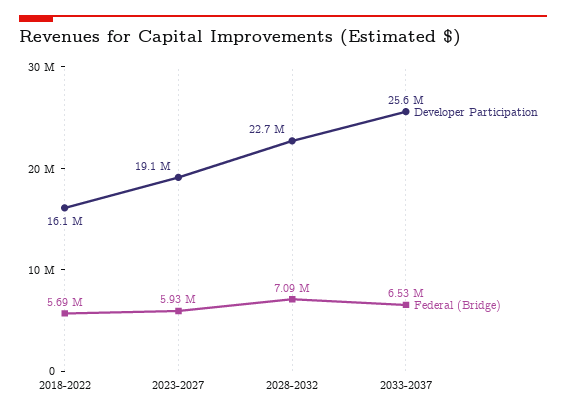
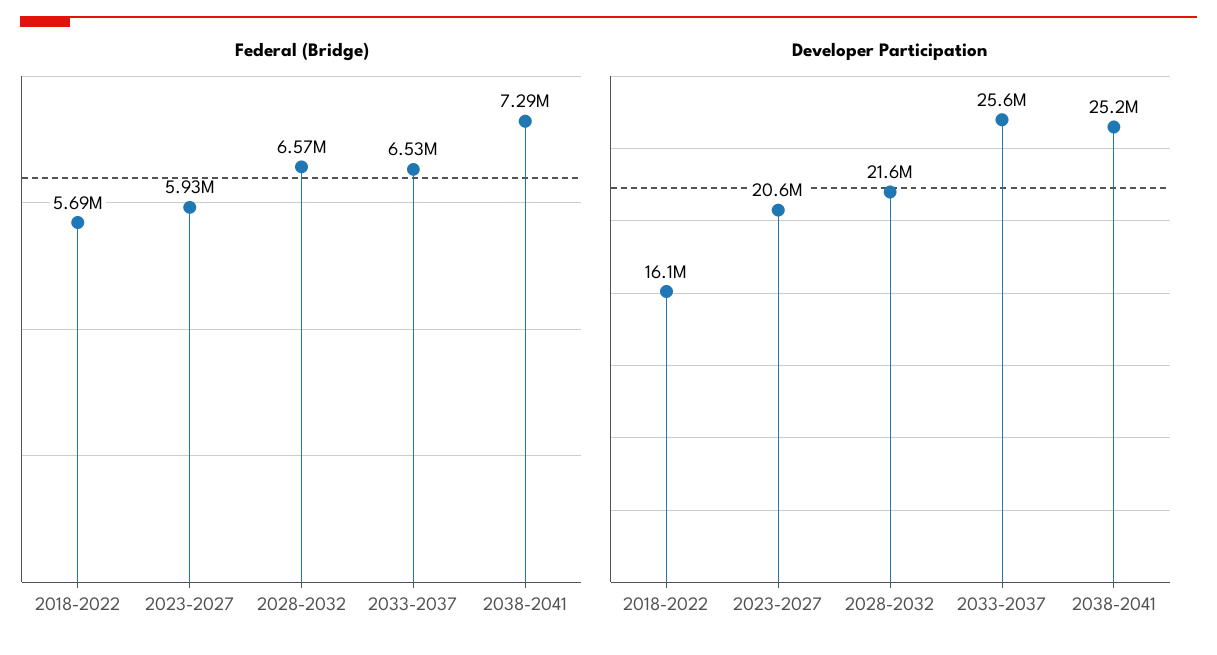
Developer Participation, 2023-2027: 19100000 -> 20600000
Developer Participation, 2028-2032: 22700000 -> 21600000
Federal (Bridge), 2028-2032: 7090000 -> 6570000
Federal (Bridge), 2038-2041: none -> 7290000
Developer Participation, 2038-2041: none -> 25200000

